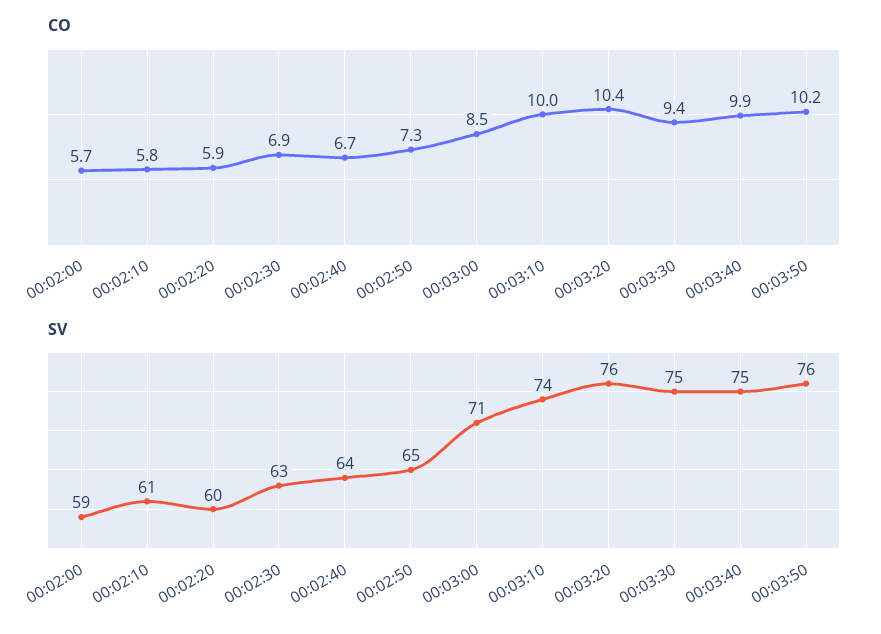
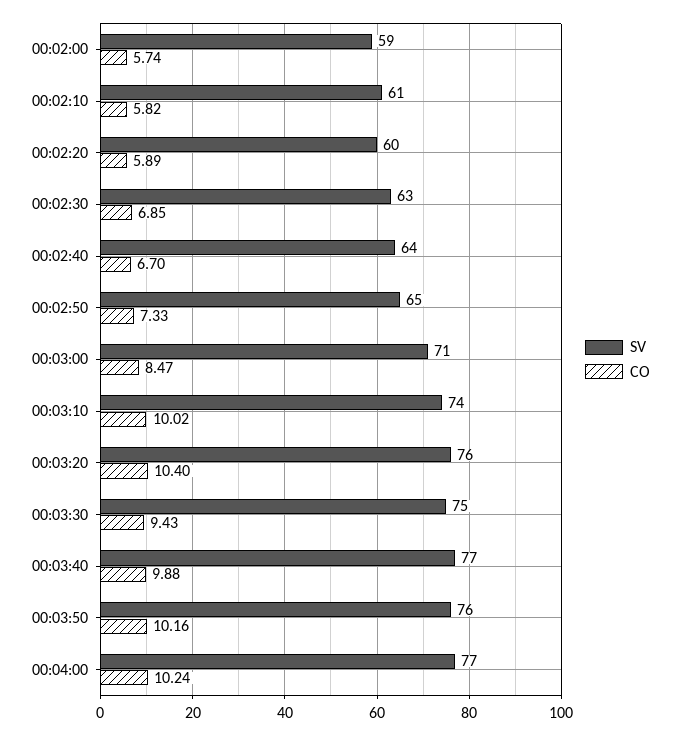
SV, 00:03:40: 75 -> 77
SV, 00:04:00: none -> 77
CO, 00:04:00: none -> 10.24

